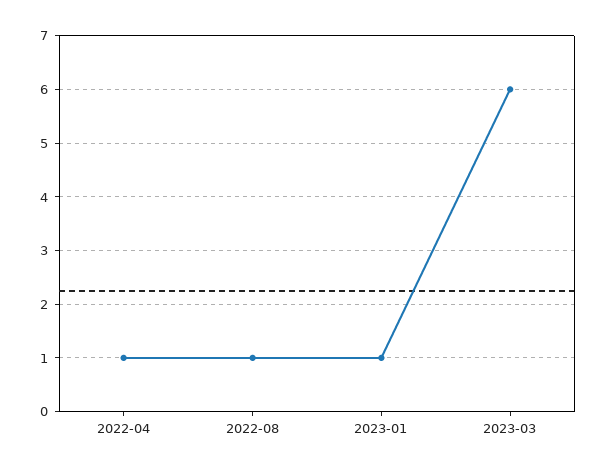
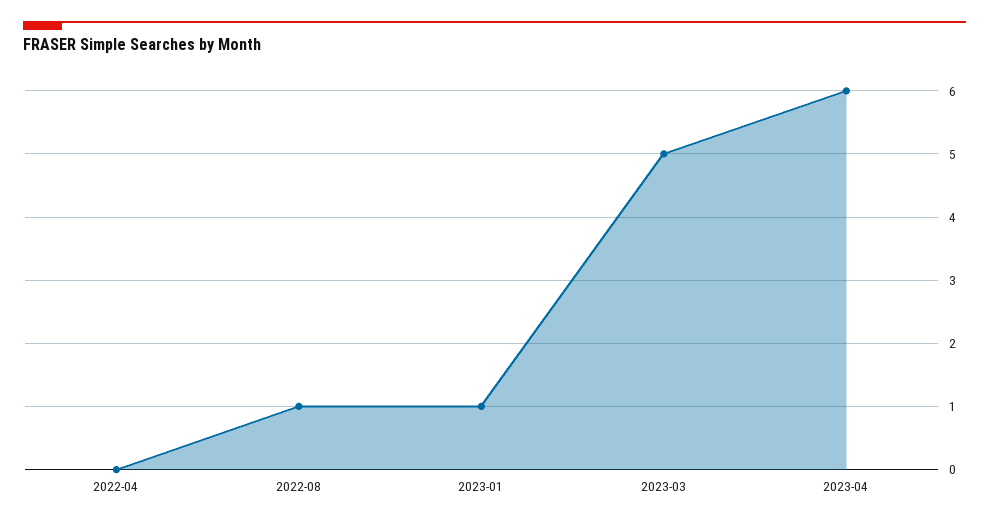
2022-04: 1 -> 0
2023-03: 6 -> 5
2023-04: none -> 6

